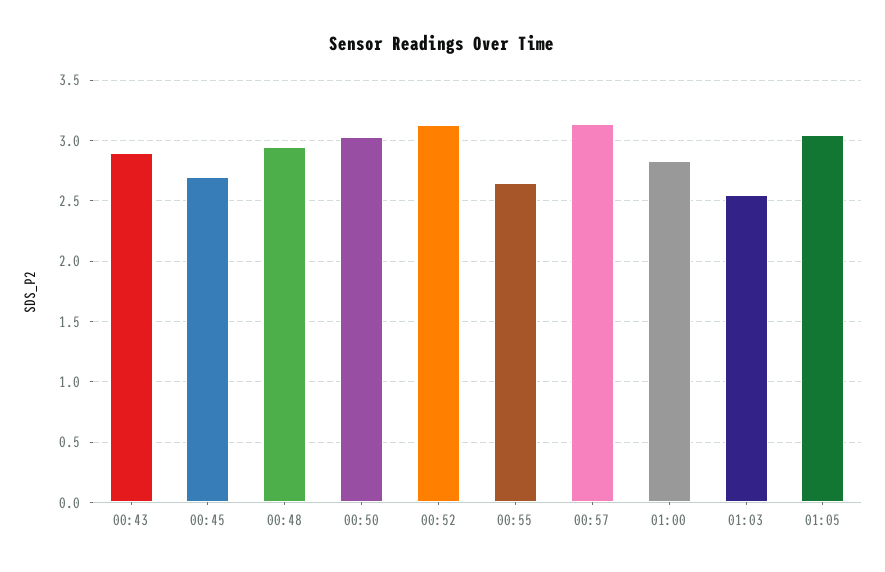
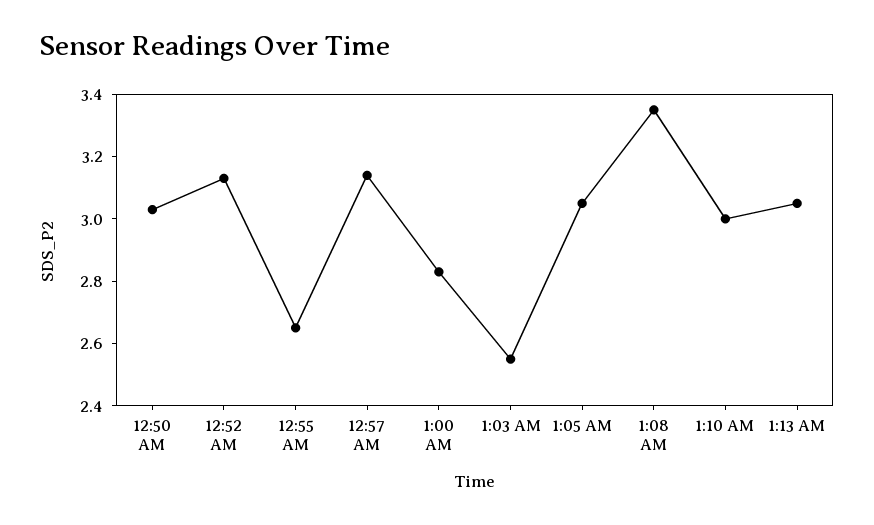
00:43: 2.9 -> none
00:45: 2.7 -> none
00:48: 2.95 -> none
1:08 AM: none -> 3.35
1:10 AM: none -> 3
1:13 AM: none -> 3.05

